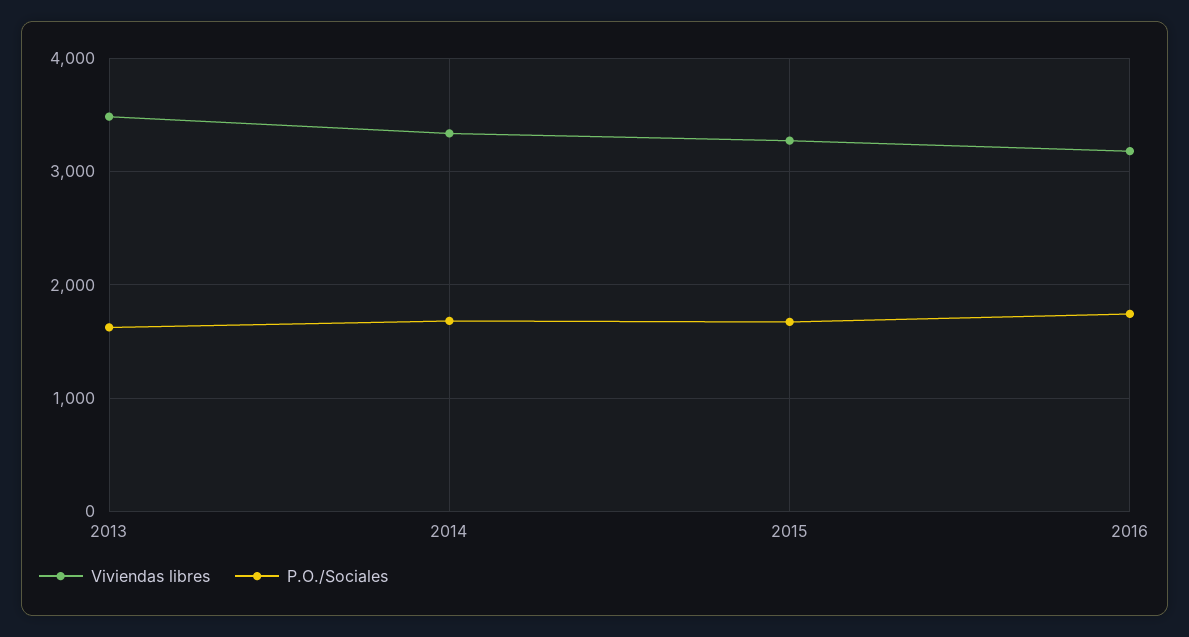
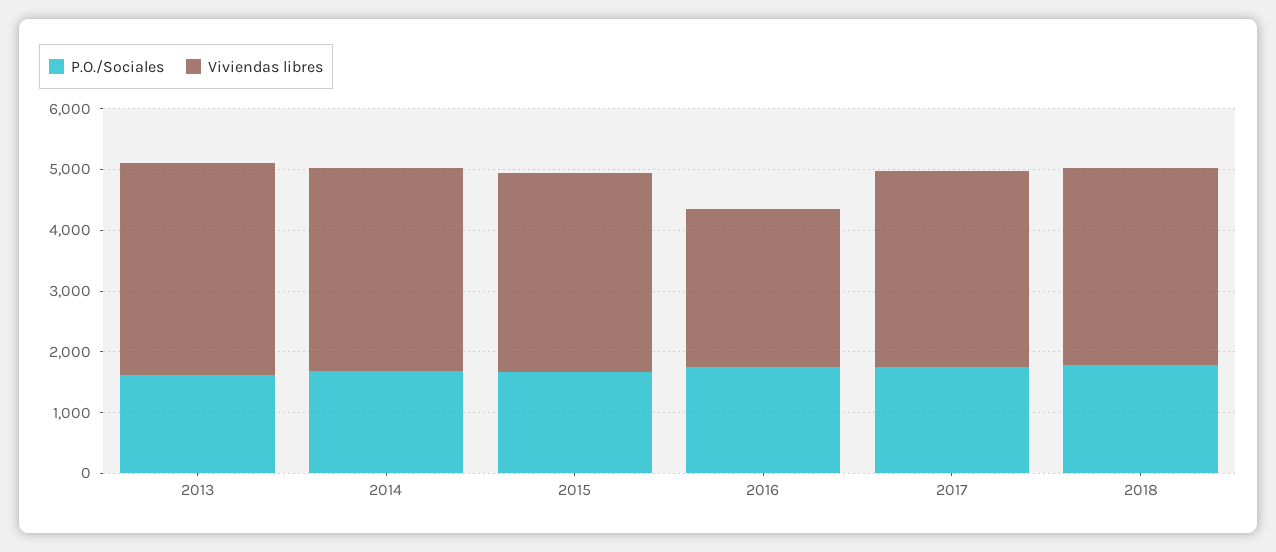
Viviendas libres, 2016: 3200 -> 2600
P.O./Sociales, 2017: none -> 1800
Viviendas libres, 2017: none -> 3200
P.O./Sociales, 2018: none -> 1800
Viviendas libres, 2018: none -> 3200

